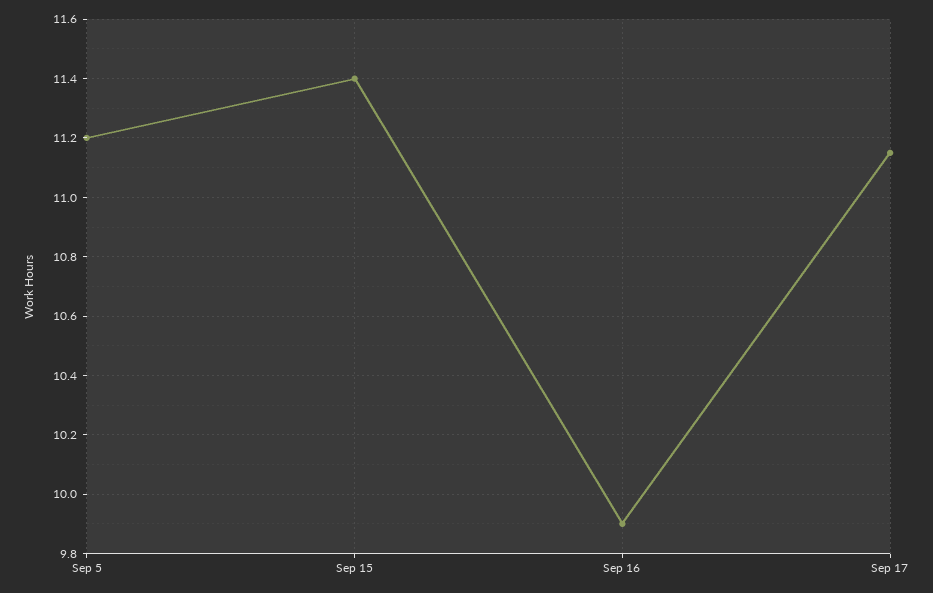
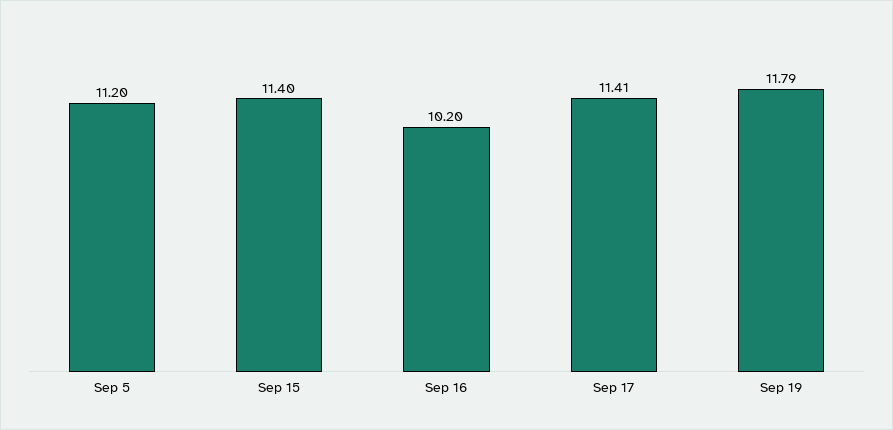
Sep 16: 9.9 -> 10.2
Sep 17: 11.15 -> 11.41
Sep 19: none -> 11.79

